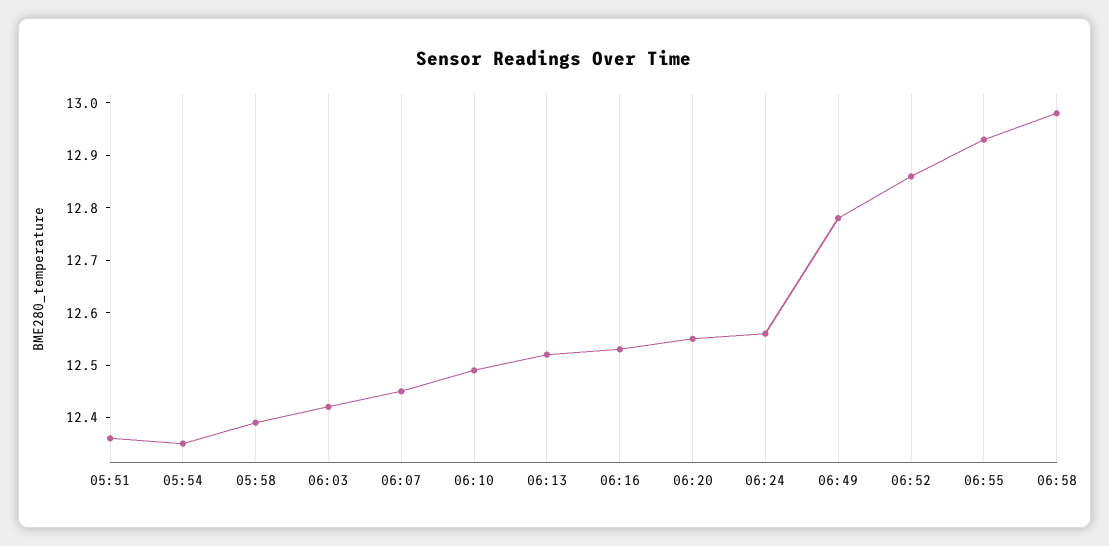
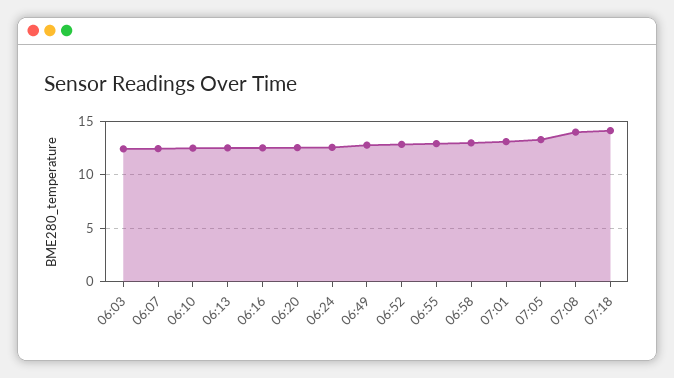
05:51: 12.35 -> none
05:54: 12.35 -> none
05:58: 12.4 -> none
07:01: none -> 13
07:05: none -> 13
07:08: none -> 14
07:18: none -> 14

